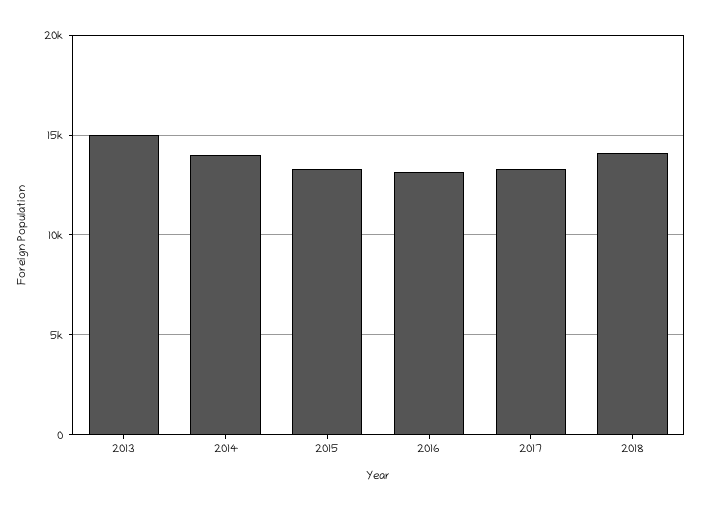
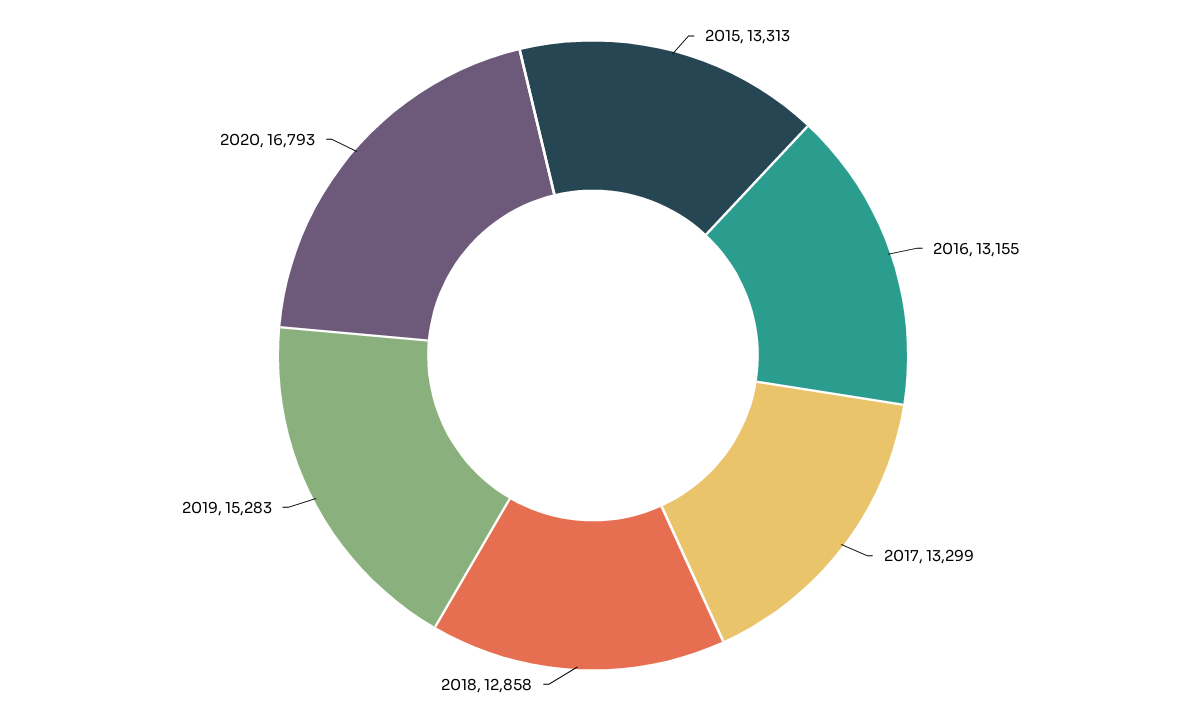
2013: 15000 -> none
2014: 14000 -> none
2018: 14000 -> 12858
2019: none -> 15283
2020: none -> 16793

